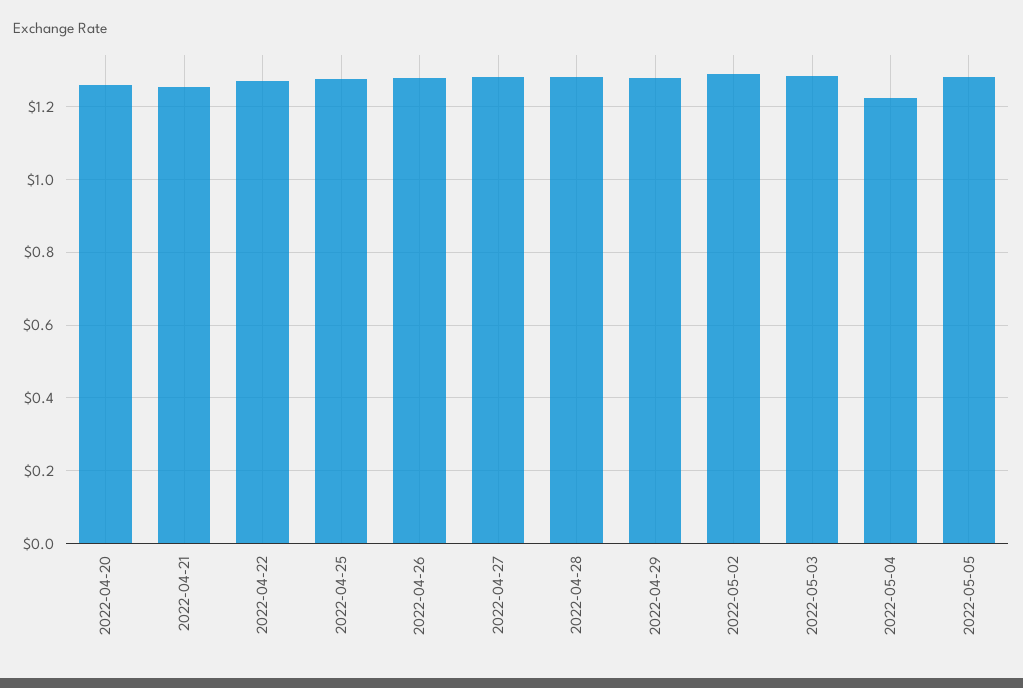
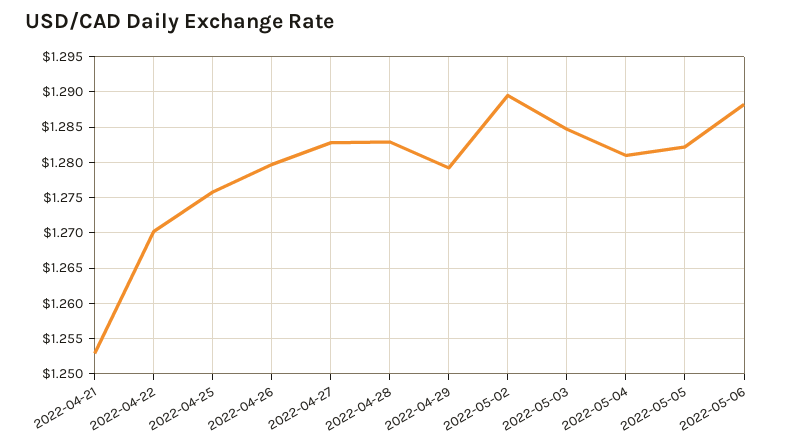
2022-04-20: 1.26 -> none
2022-05-04: 1.22 -> 1.281
2022-05-06: none -> 1.288

